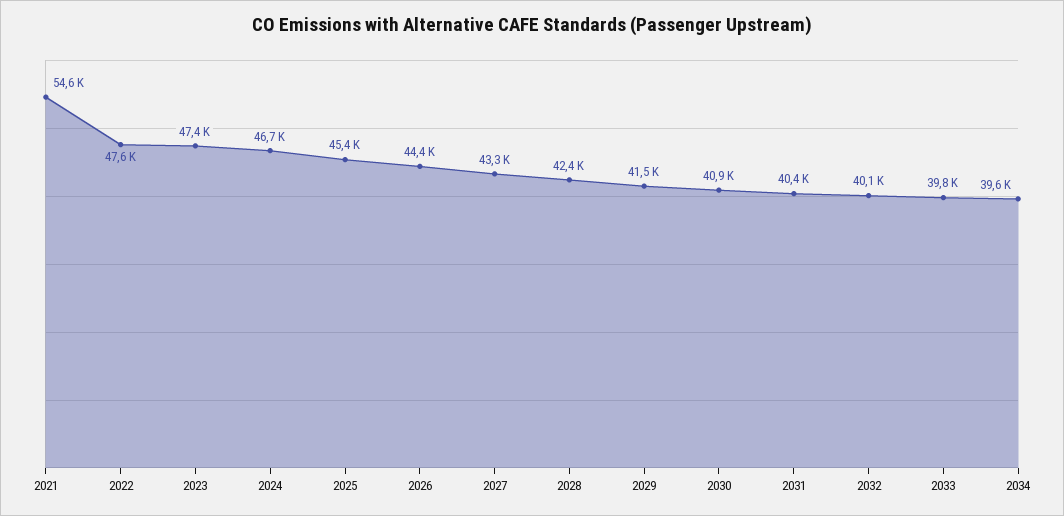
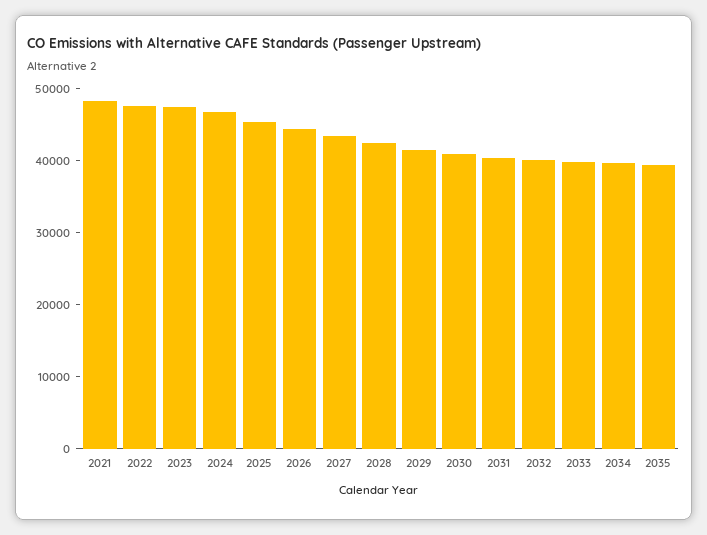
2021: 54600 -> 48000
2035: none -> 40000

